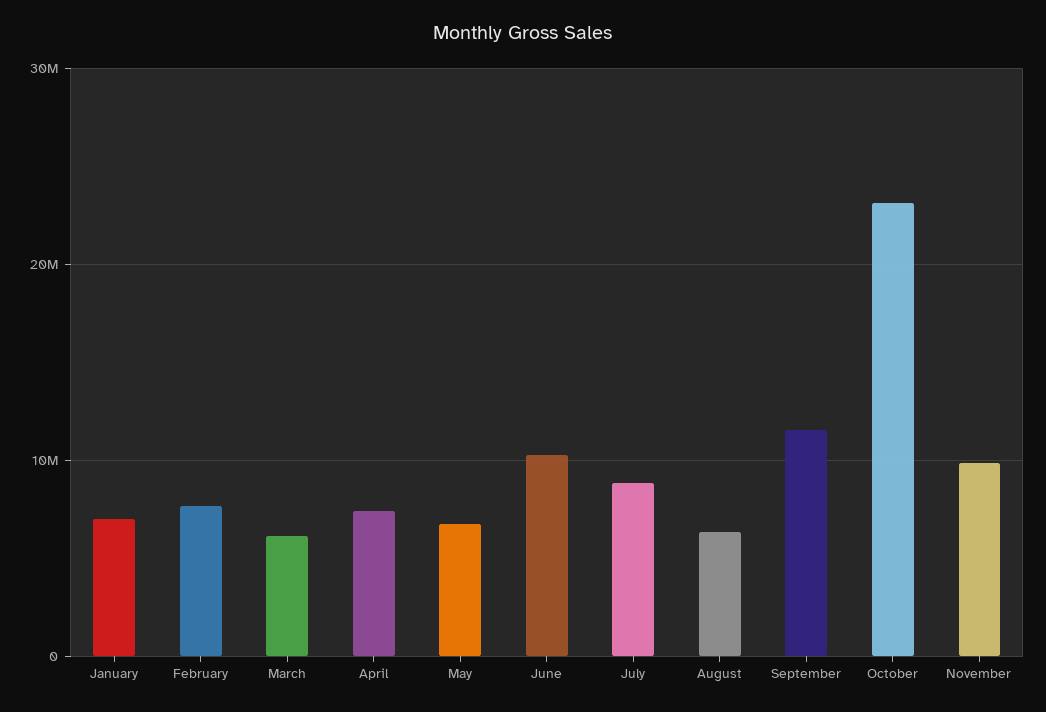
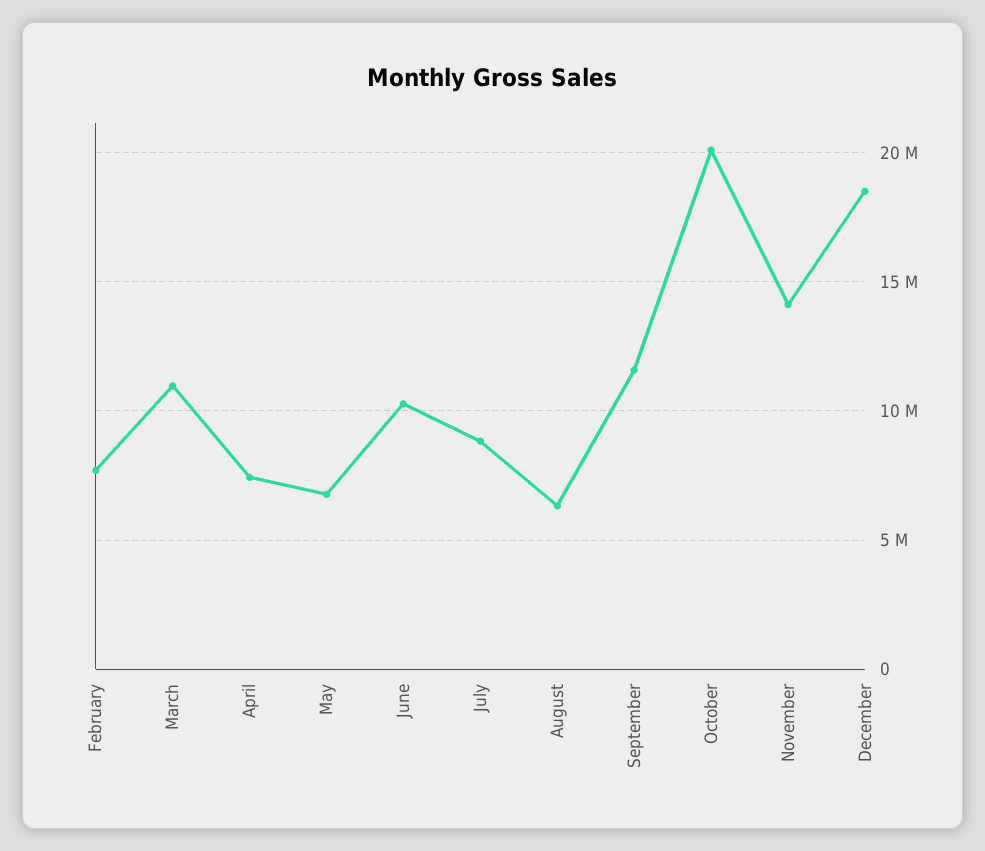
January: 7000000 -> none
March: 6000000 -> 11000000
October: 23000000 -> 20000000
November: 10000000 -> 14000000
December: none -> 18500000

